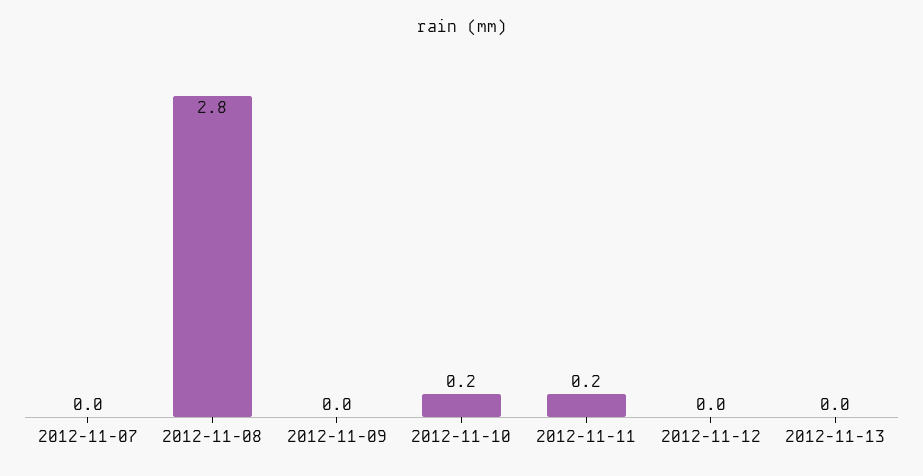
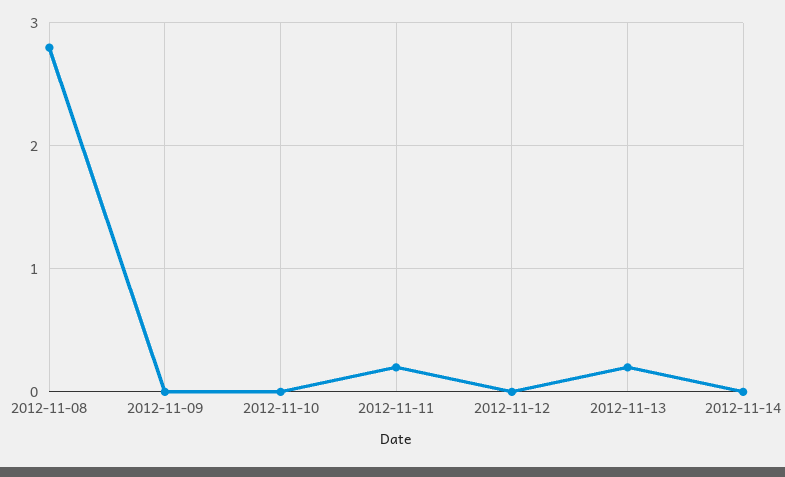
2012-11-07: 0 -> none
2012-11-10: 0.2 -> 0
2012-11-13: 0 -> 0.2
2012-11-14: none -> 0

